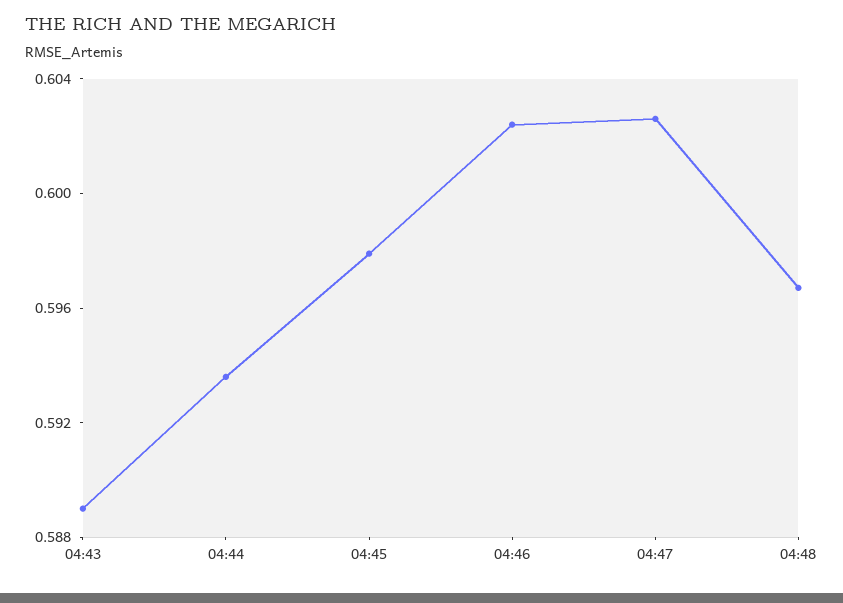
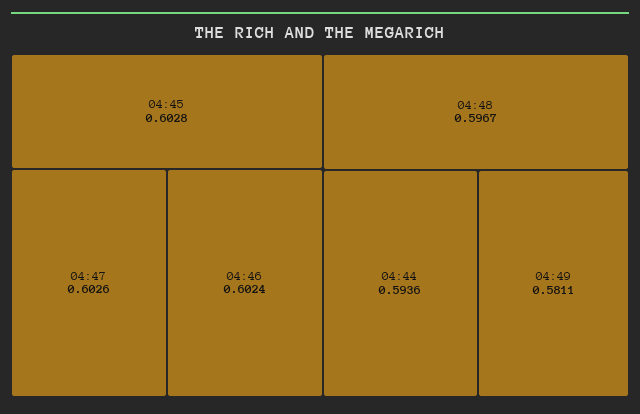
04:43: 0.589 -> none
04:45: 0.598 -> 0.6028
04:49: none -> 0.5811

